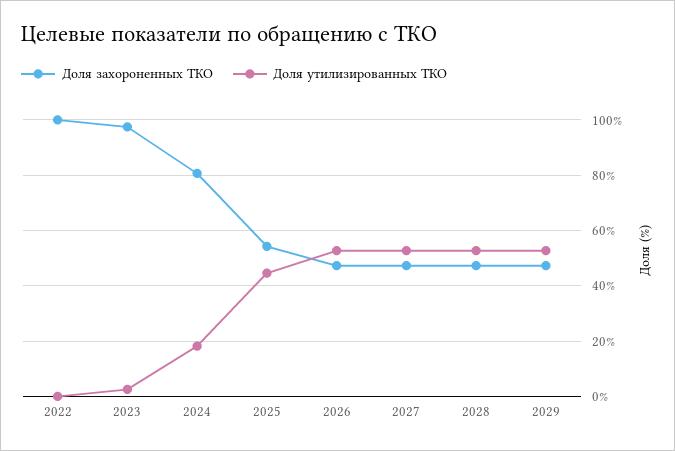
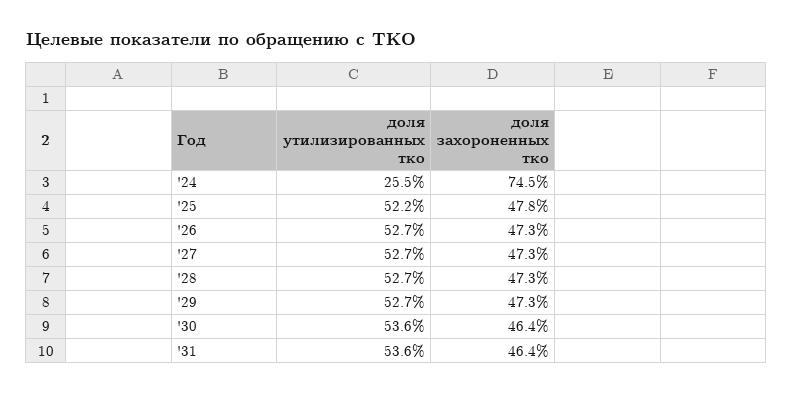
Доля захороненных ТКО, 2022: 100 -> none
Доля утилизированных ТКО, 2022: 0 -> none
Доля захороненных ТКО, 2023: 97.5 -> none
Доля утилизированных ТКО, 2023: 2.5 -> none
Доля захороненных ТКО, 2024: 80 -> 74.5
Доля утилизированных ТКО, 2024: 17.5 -> 25.5
Доля захороненных ТКО, 2025: 55 -> 47.8
Доля утилизированных ТКО, 2025: 45 -> 52.2
Доля утилизированных ТКО, '30: none -> 53.6
Доля захороненных ТКО, '30: none -> 46.4
Доля утилизированных ТКО, '31: none -> 53.6
Доля захороненных ТКО, '31: none -> 46.4

